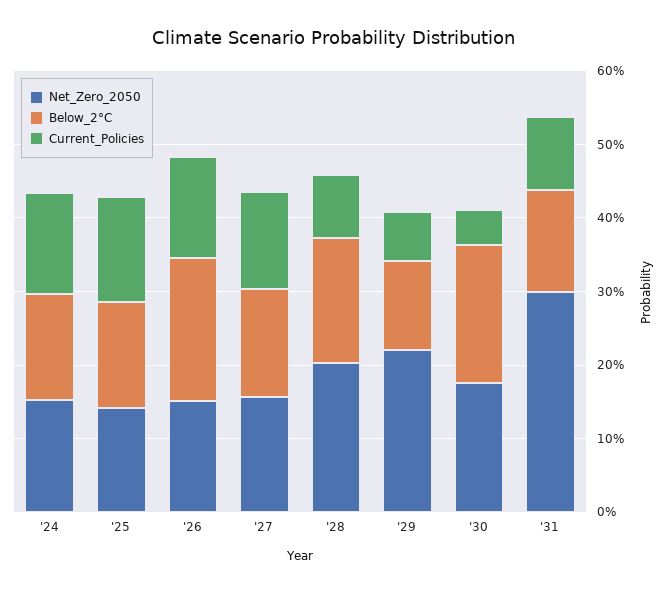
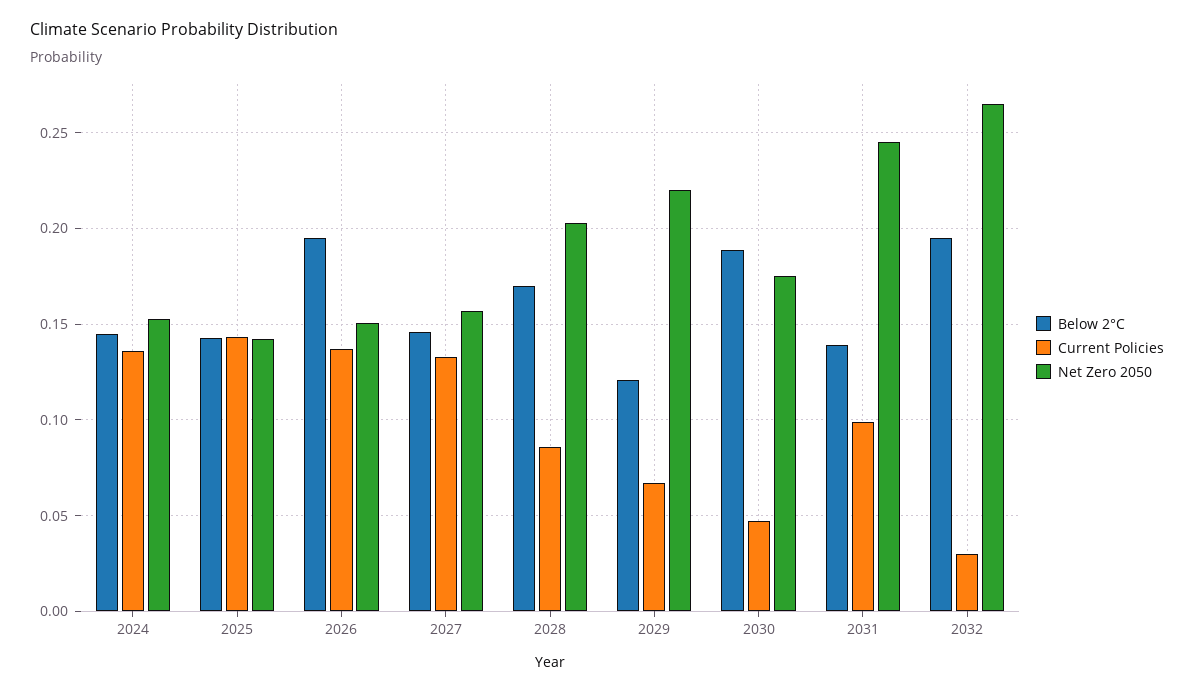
Net_Zero_2050, '31: 0.3 -> 0.245
Below_2°C, 2032: none -> 0.195
Current_Policies, 2032: none -> 0.03
Net_Zero_2050, 2032: none -> 0.265

